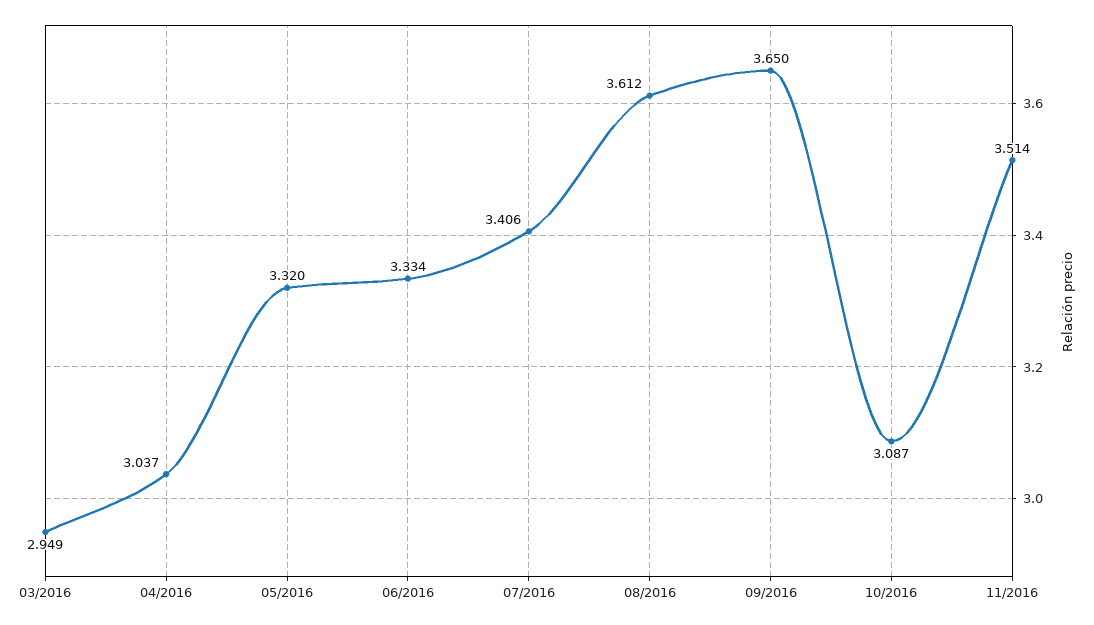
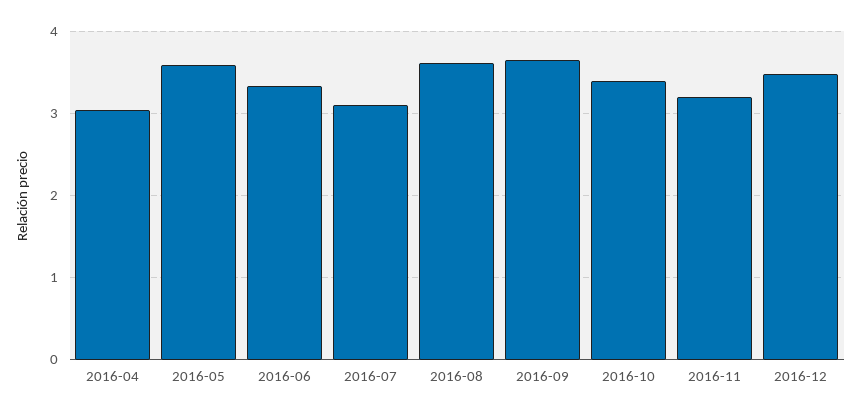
03/2016: 2.949 -> none
05/2016: 3.32 -> 3.6
07/2016: 3.406 -> 3.1
10/2016: 3.087 -> 3.4
11/2016: 3.514 -> 3.2
2016-12: none -> 3.5

